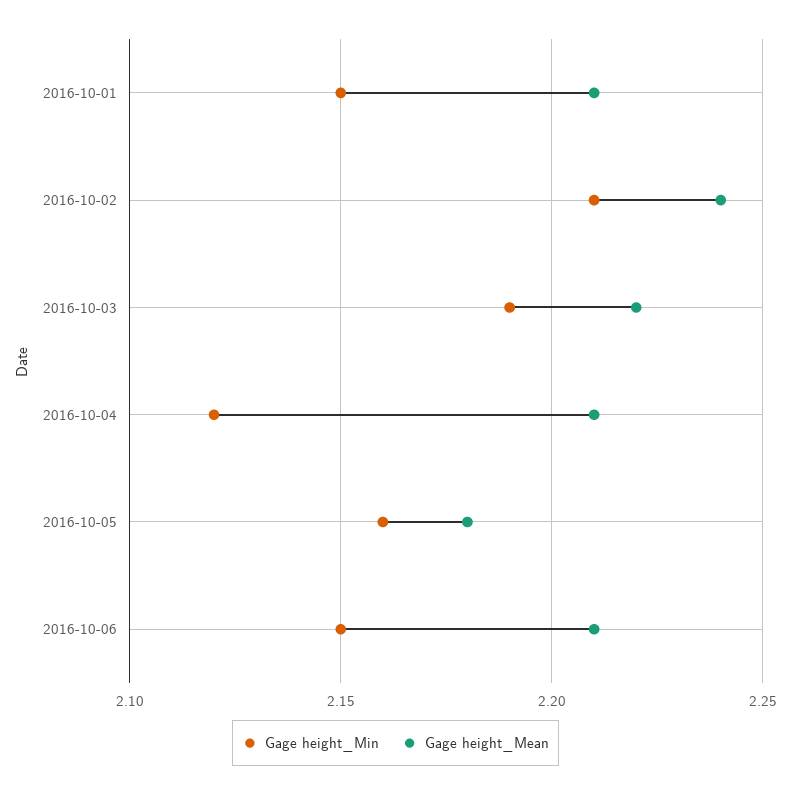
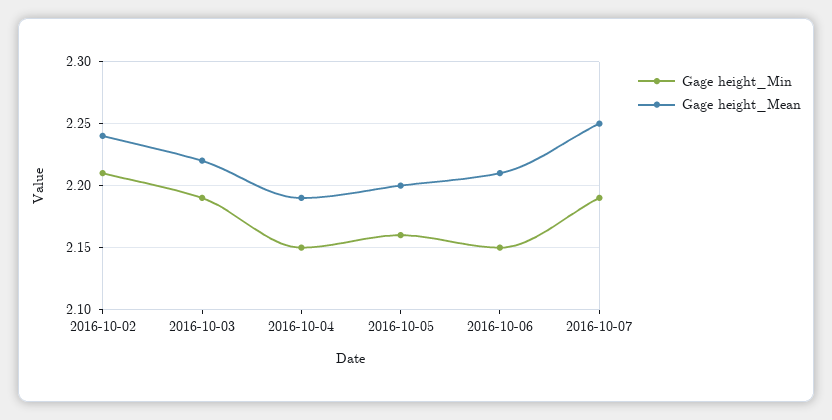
Gage height_Min, 2016-10-01: 2.15 -> none
Gage height_Mean, 2016-10-01: 2.21 -> none
Gage height_Min, 2016-10-04: 2.12 -> 2.15
Gage height_Mean, 2016-10-04: 2.21 -> 2.19
Gage height_Mean, 2016-10-05: 2.18 -> 2.2
Gage height_Min, 2016-10-07: none -> 2.19
Gage height_Mean, 2016-10-07: none -> 2.25

